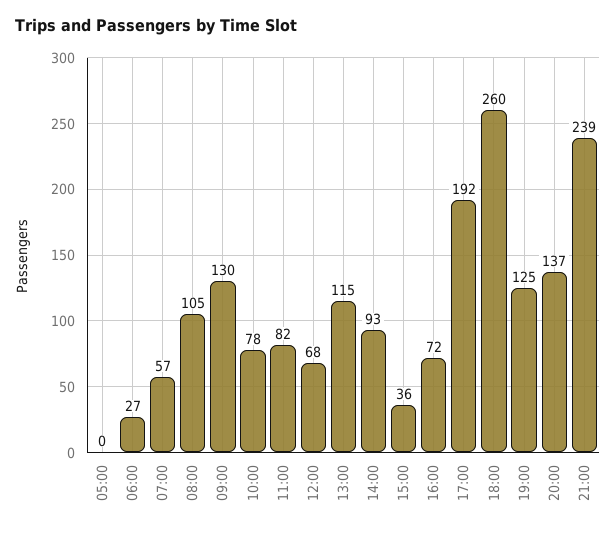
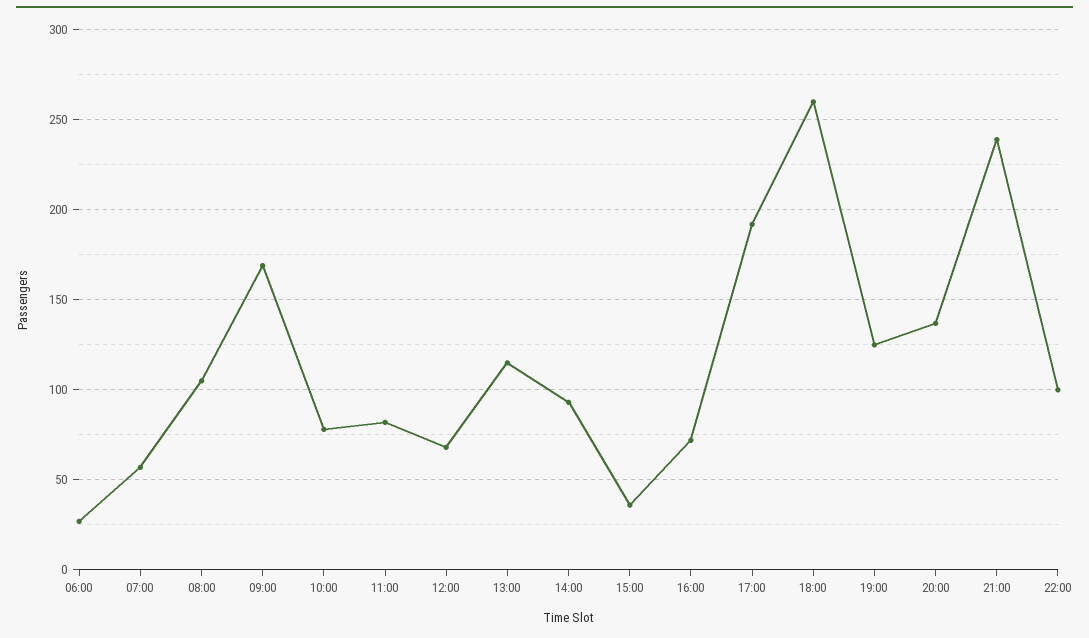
05:00: 0 -> none
09:00: 130 -> 170
22:00: none -> 100

